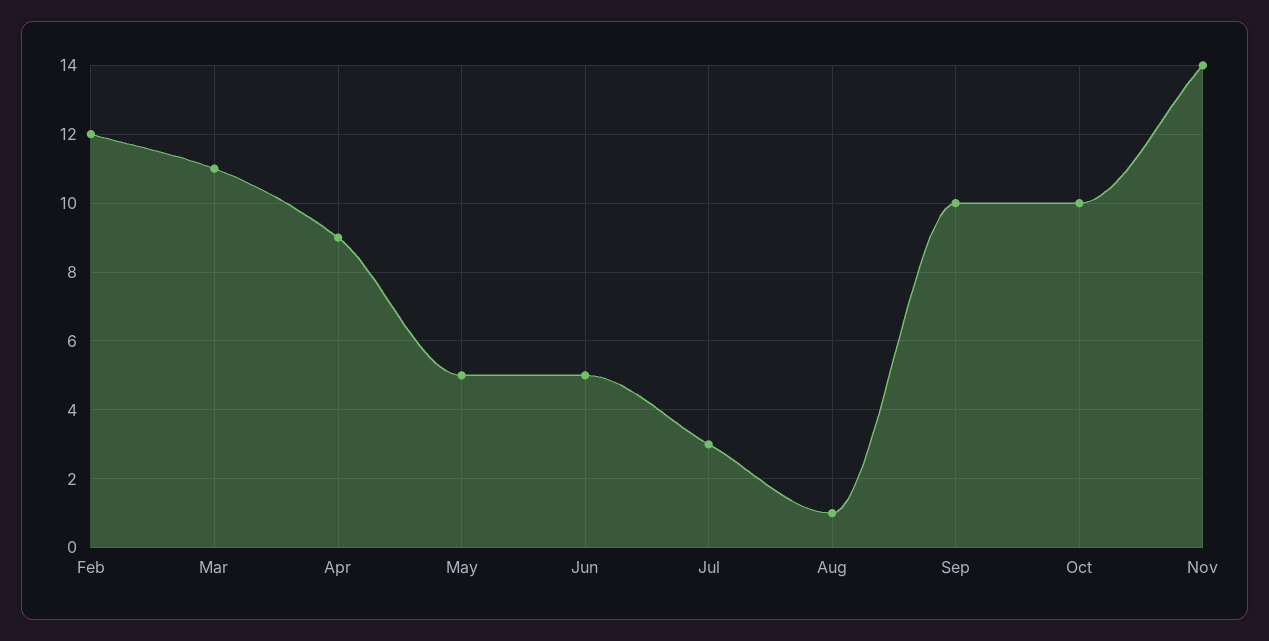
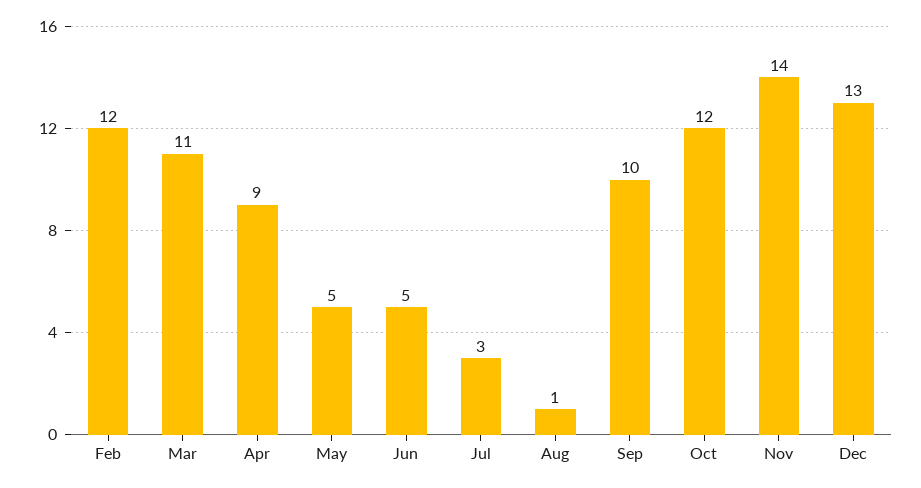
Oct: 10 -> 12
Dec: none -> 13

